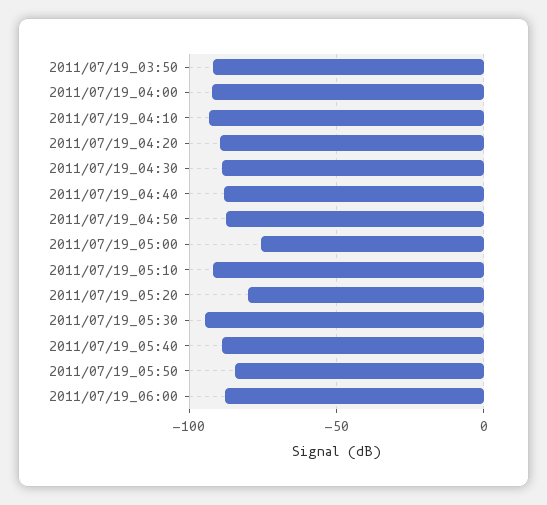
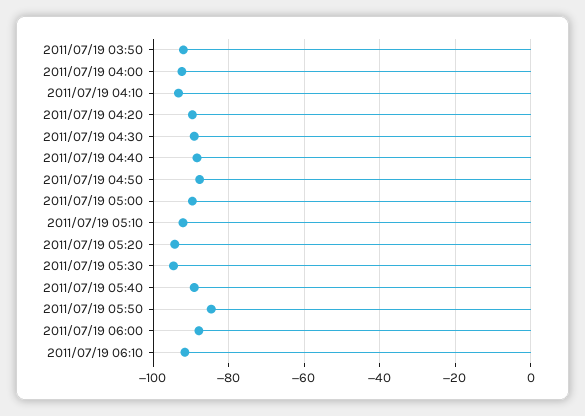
2011/07/19_05:00: -75 -> -90
2011/07/19_05:20: -80 -> -94
2011/07/19 06:10: none -> -92

